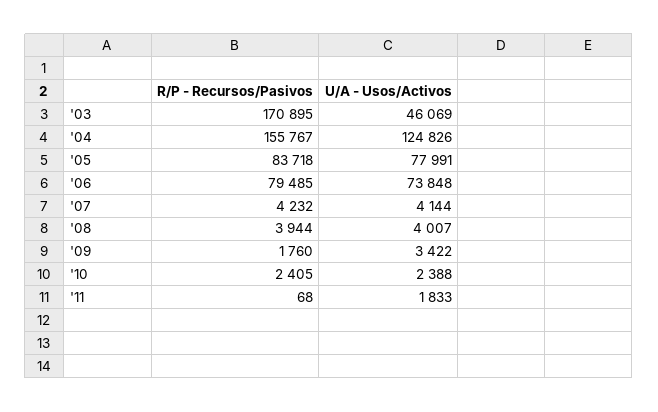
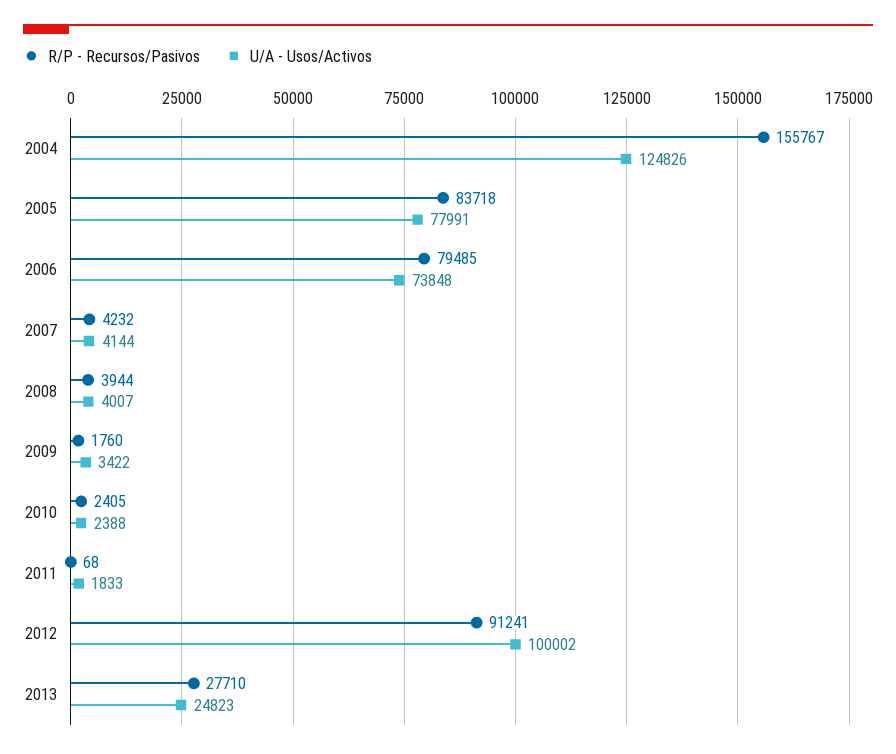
R/P - Recursos/Pasivos, '03: 170895 -> none
U/A - Usos/Activos, '03: 46069 -> none
R/P - Recursos/Pasivos, 2012: none -> 91241
U/A - Usos/Activos, 2012: none -> 100002
R/P - Recursos/Pasivos, 2013: none -> 27710
U/A - Usos/Activos, 2013: none -> 24823

